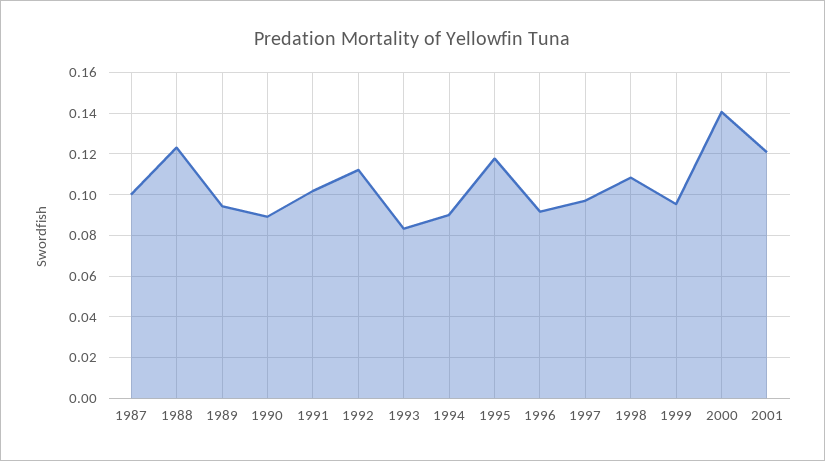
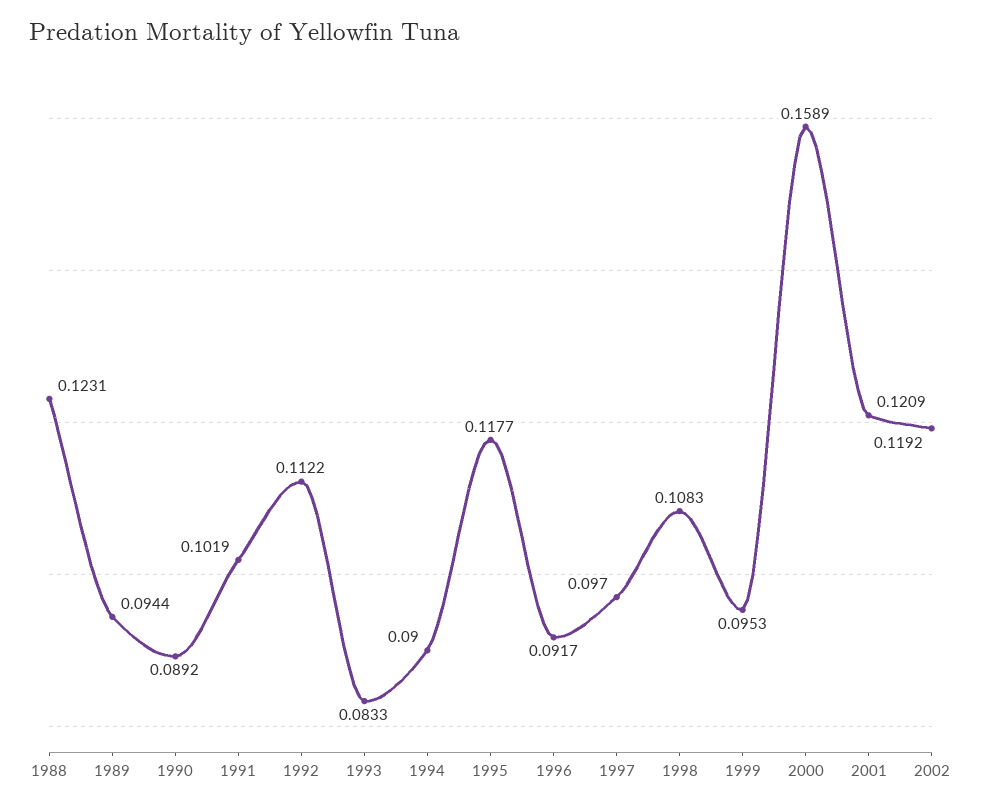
1987: 0.1 -> none
2000: 0.14 -> 0.1589
2002: none -> 0.1192

